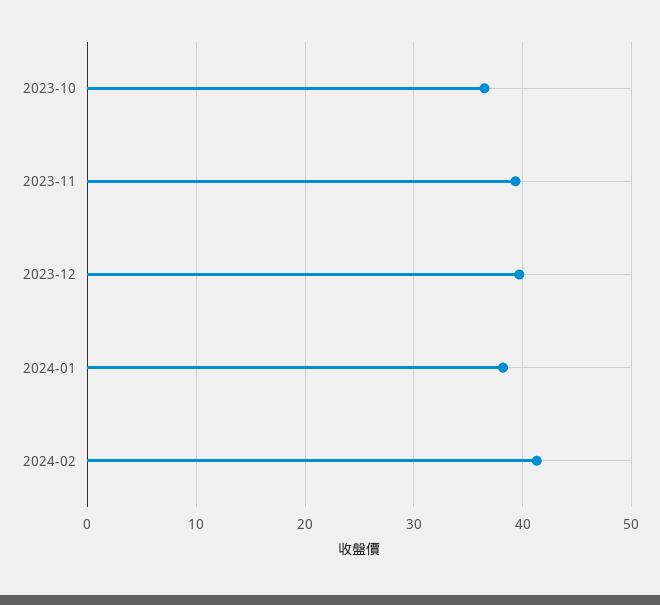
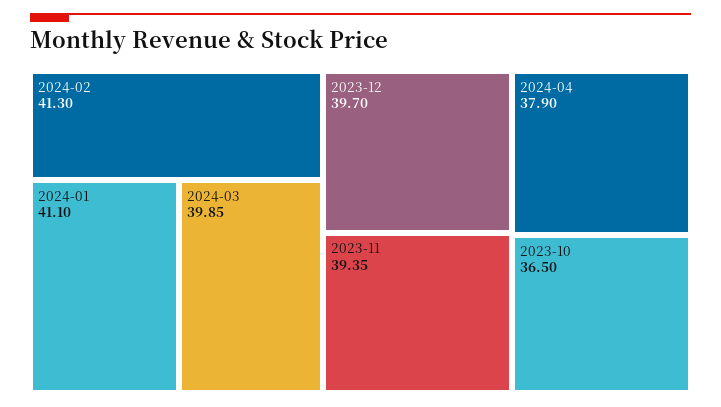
2024-01: 38 -> 41.1
2024-03: none -> 39.85
2024-04: none -> 37.9

